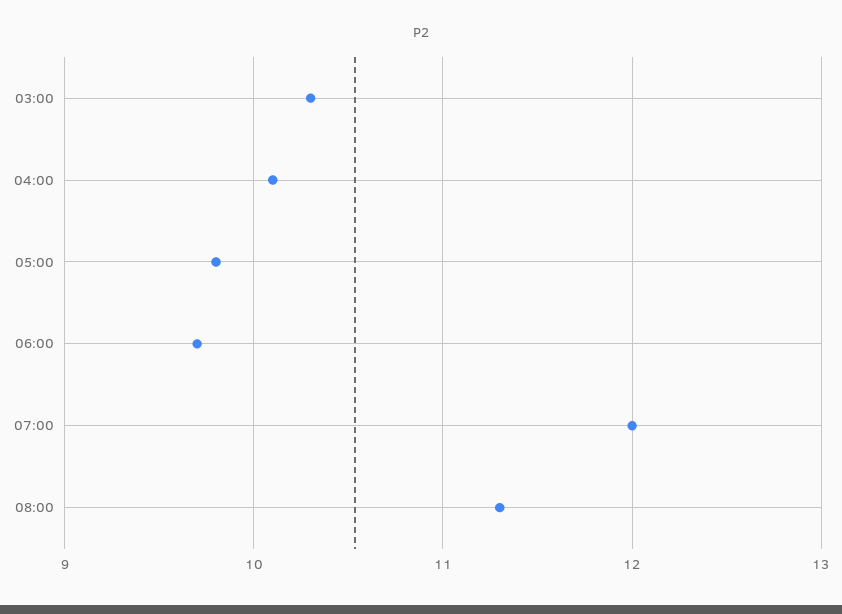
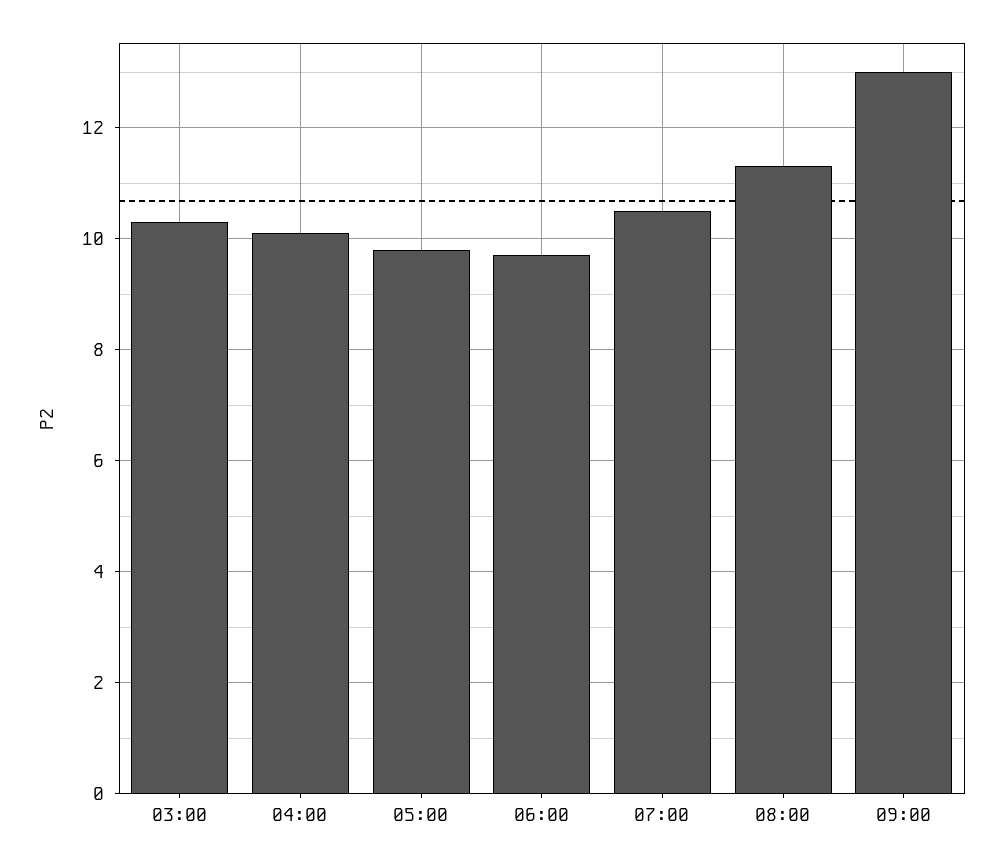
07:00: 12 -> 10.5
09:00: none -> 13

